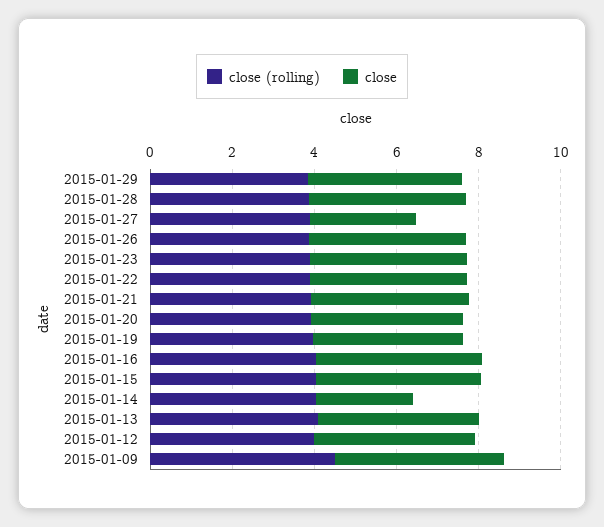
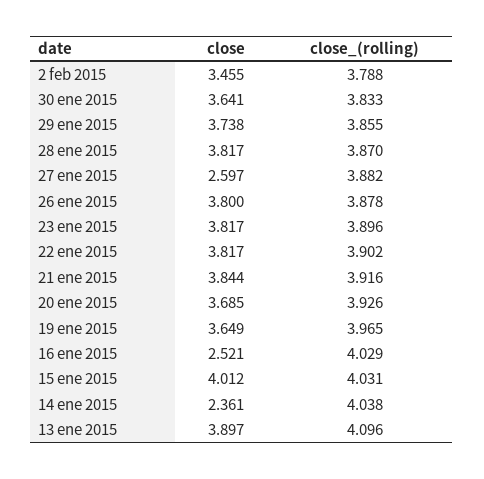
close, 2015-01-16: 4 -> 2.521
close (rolling), 2015-01-12: 4 -> none
close, 2015-01-12: 4 -> none
close (rolling), 2015-01-09: 4.5 -> none
close, 2015-01-09: 4 -> none
close, 2 feb 2015: none -> 3.455
close (rolling), 2 feb 2015: none -> 3.788
close, 30 ene 2015: none -> 3.641
close (rolling), 30 ene 2015: none -> 3.833

